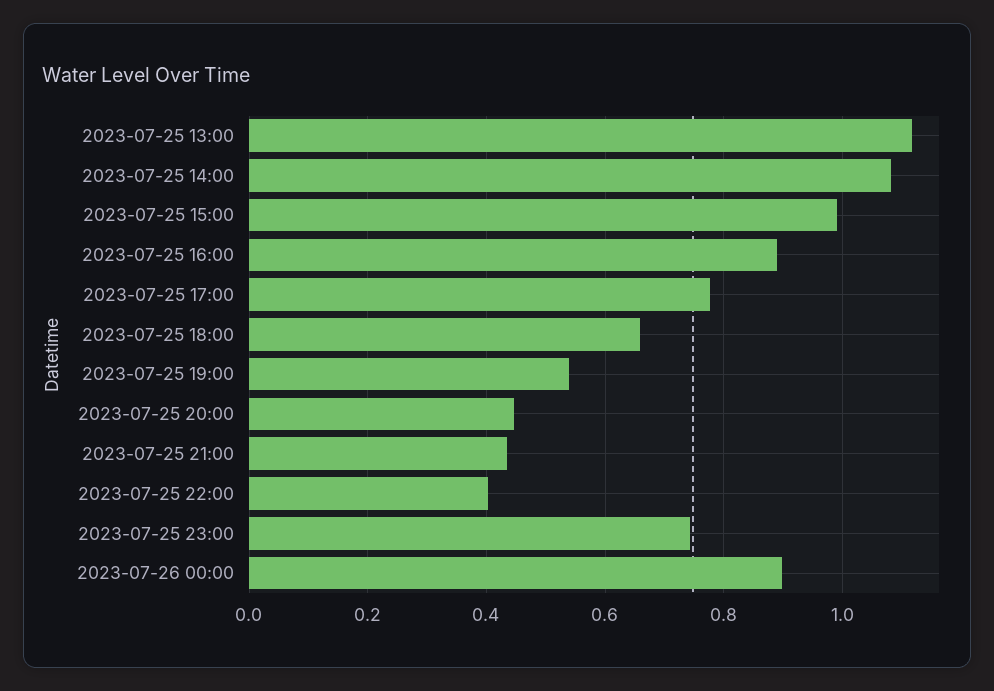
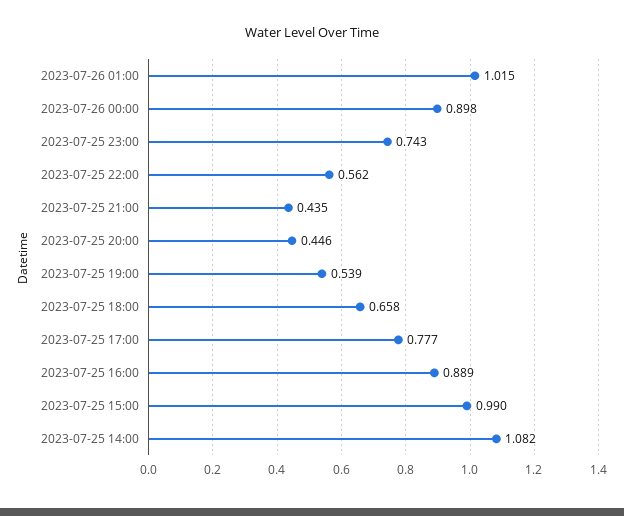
2023-07-25 13:00: 1.12 -> none
2023-07-25 22:00: 0.4 -> 0.562
2023-07-26 01:00: none -> 1.015

